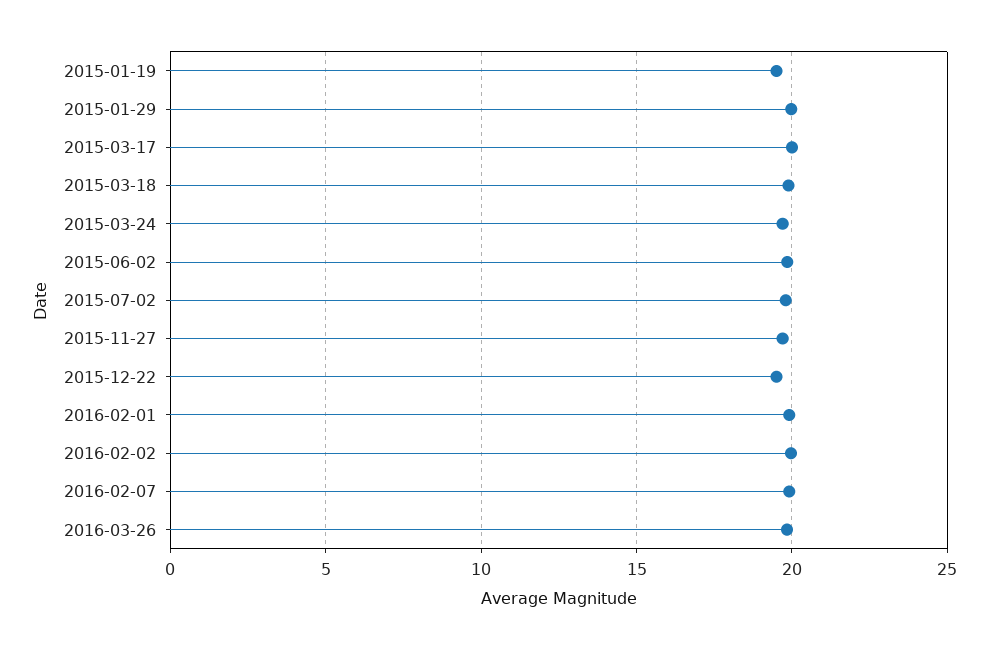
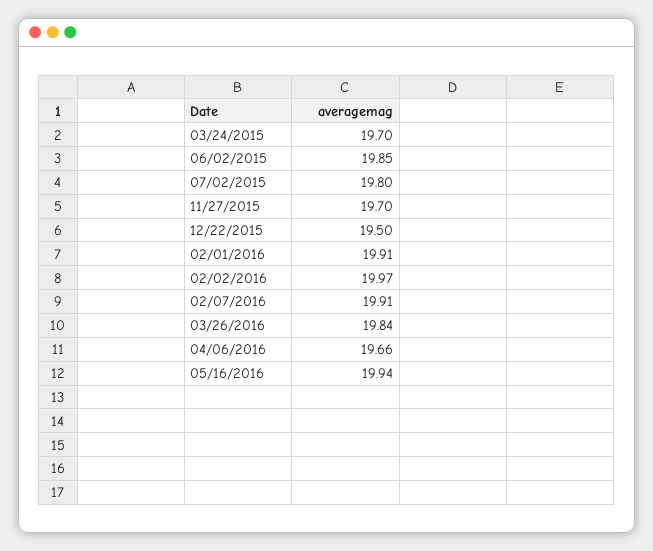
2015-01-19: 19.5 -> none
2015-01-29: 20 -> none
2015-03-17: 20 -> none
2015-03-18: 20 -> none
04/06/2016: none -> 19.66
05/16/2016: none -> 19.94

